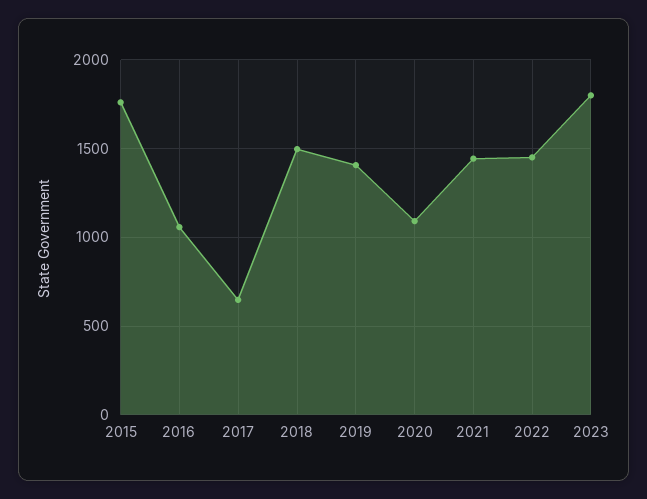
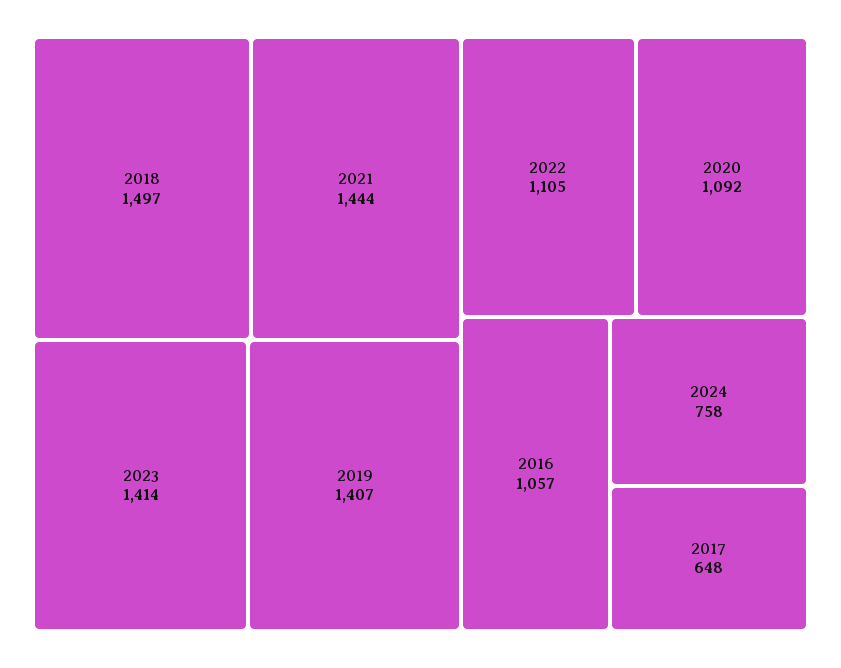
2015: 1750 -> none
2022: 1450 -> 1105
2023: 1800 -> 1414
2024: none -> 758

